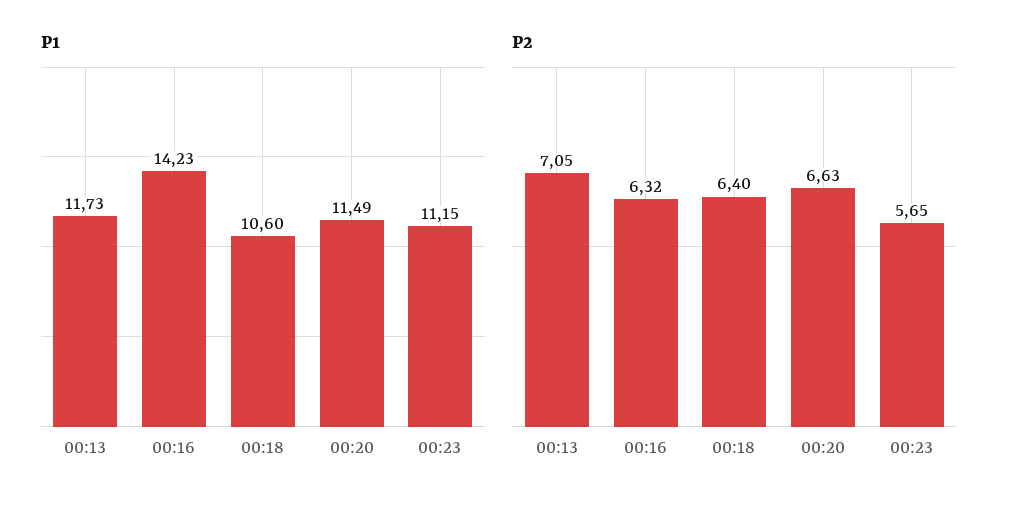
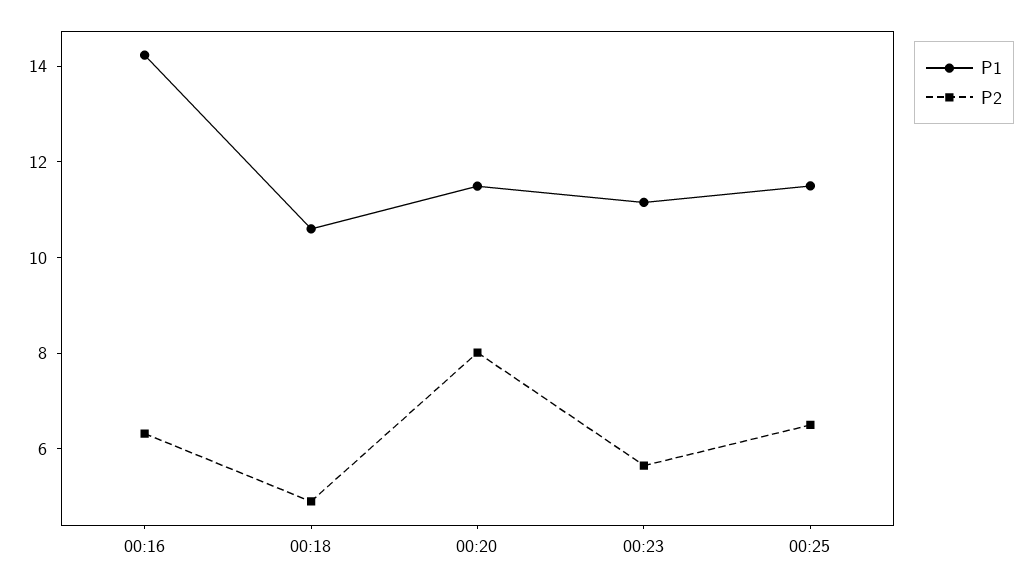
P1, 00:13: 11.73 -> none
P2, 00:13: 7.05 -> none
P2, 00:18: 6.4 -> 5
P2, 00:20: 6.63 -> 8
P1, 00:25: none -> 11.5
P2, 00:25: none -> 6.5

